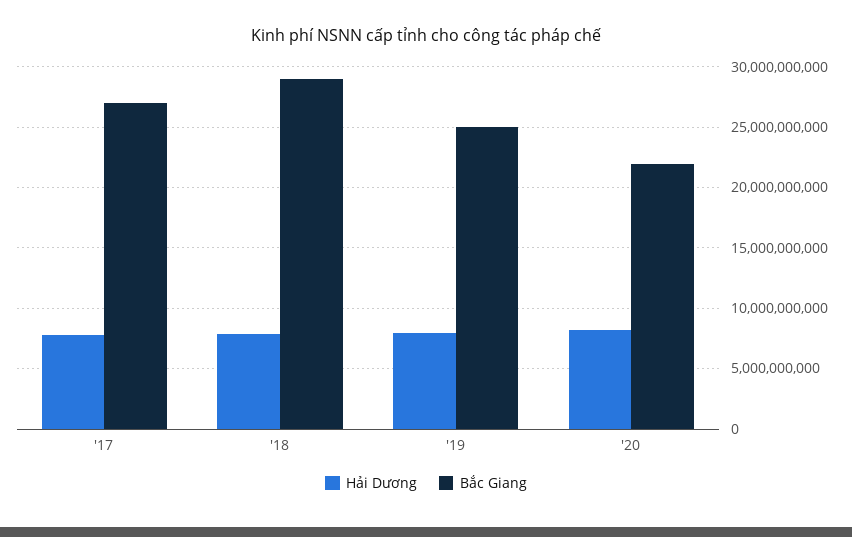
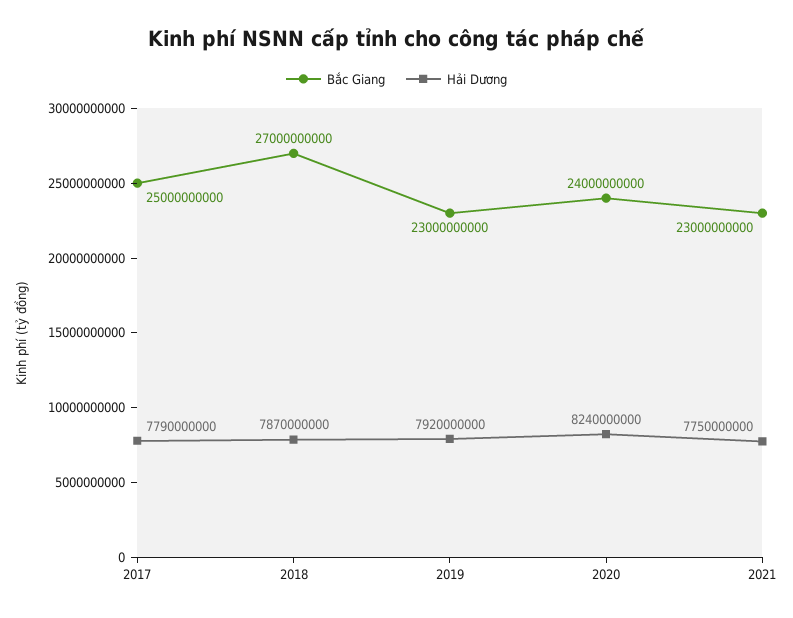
Bắc Giang, '17: 27000000000 -> 25000000000
Bắc Giang, '18: 29000000000 -> 27000000000
Bắc Giang, '19: 25000000000 -> 23000000000
Bắc Giang, '20: 22000000000 -> 24000000000
Bắc Giang, 2021: none -> 23000000000
Hải Dương, 2021: none -> 7750000000

